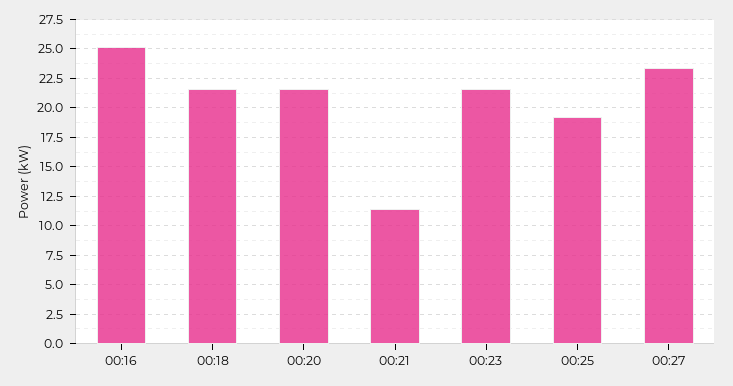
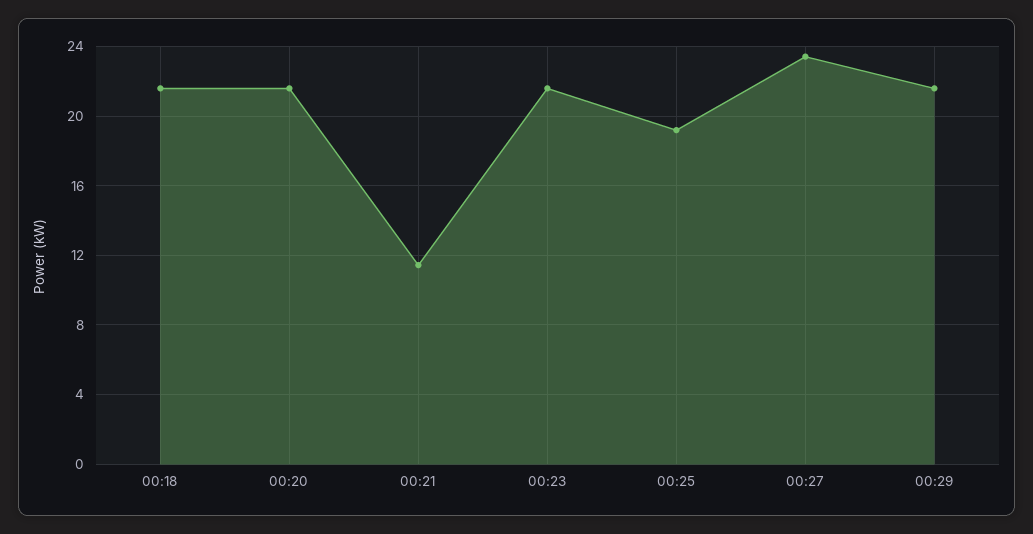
00:16: 25 -> none
00:29: none -> 21.5

